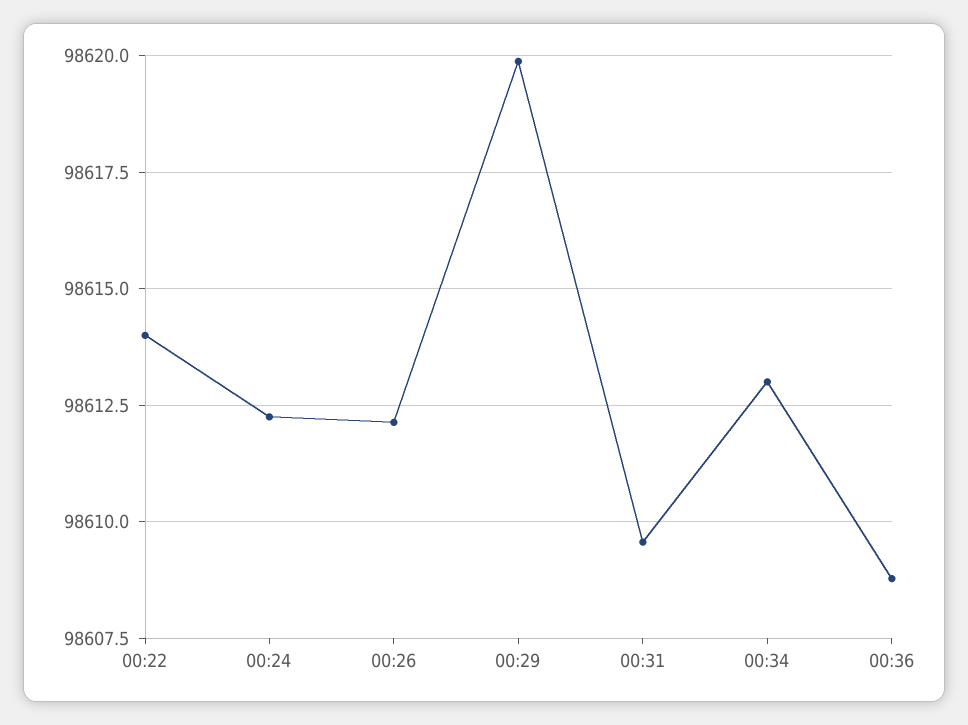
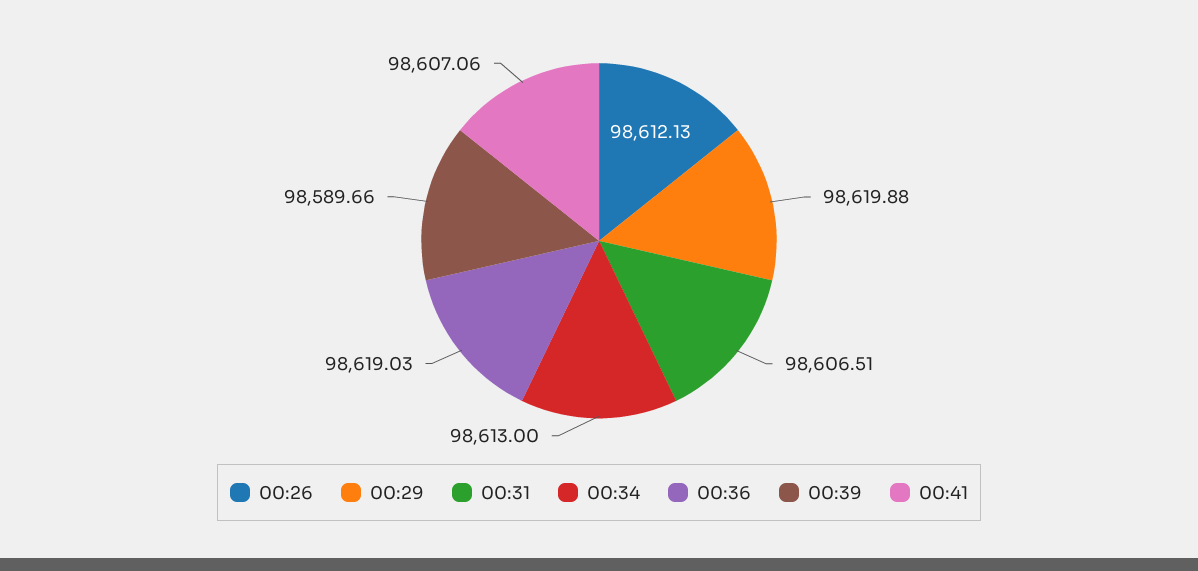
00:22: 98614 -> none
00:24: 98612.25 -> none
00:31: 98609.5 -> 98606.51
00:36: 98608.75 -> 98619.03
00:39: none -> 98589.66
00:41: none -> 98607.06

